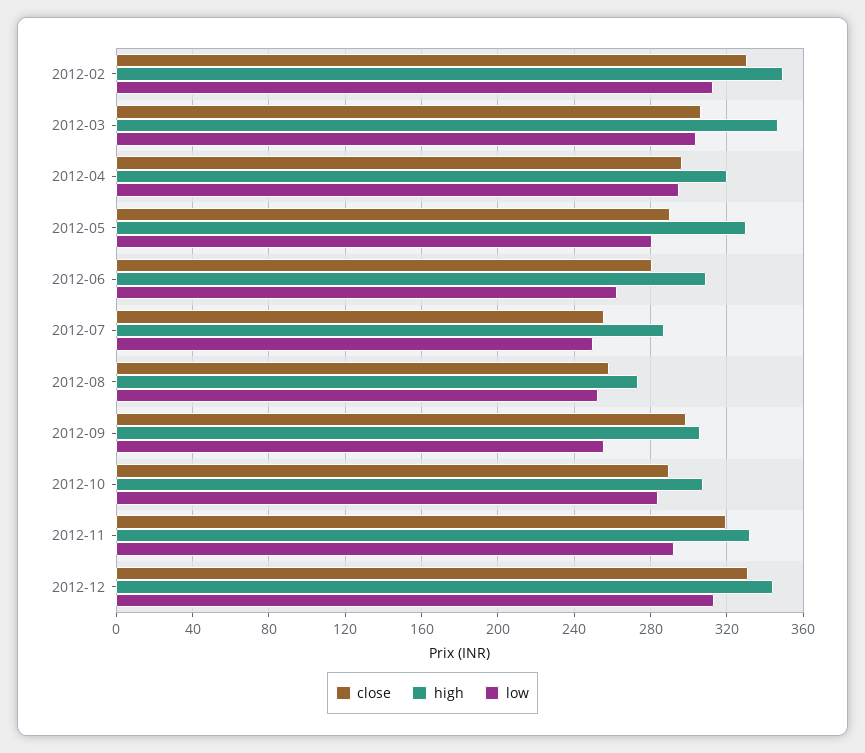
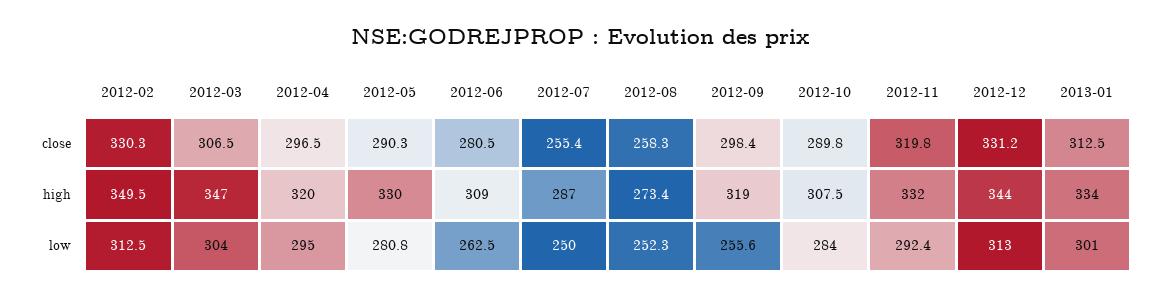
high, 2012-09: 305 -> 319
close, 2013-01: none -> 312.5
high, 2013-01: none -> 334
low, 2013-01: none -> 301

